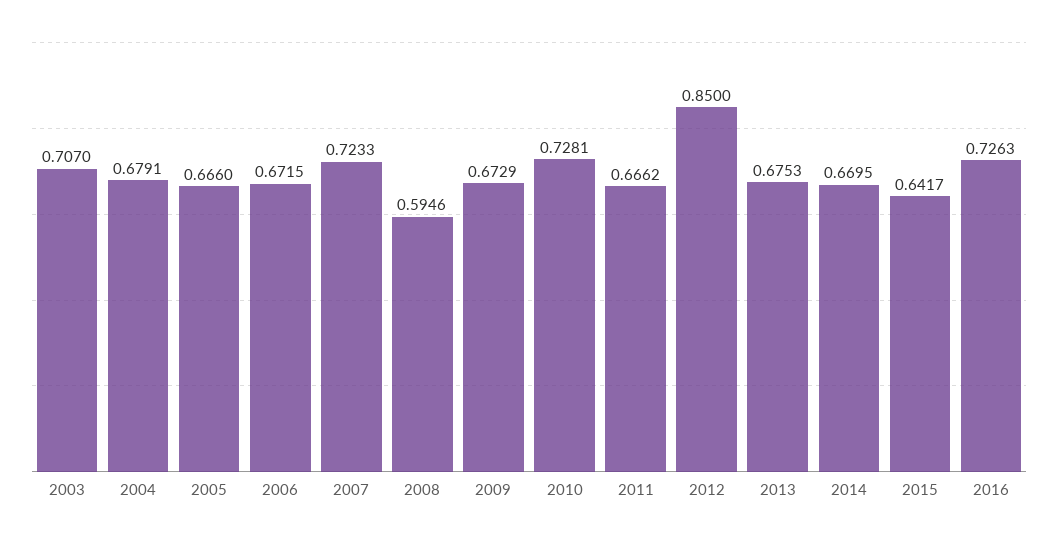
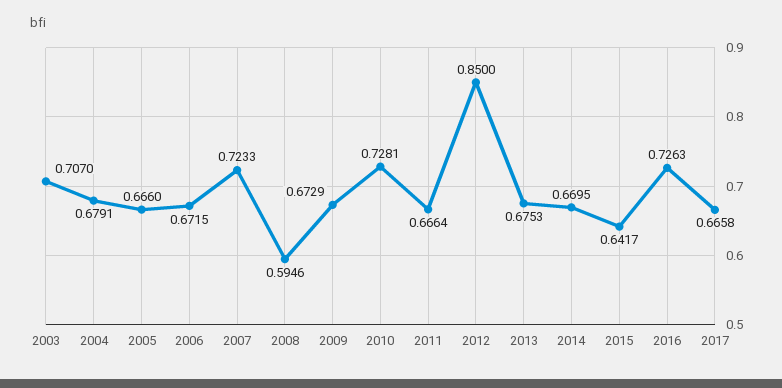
2011: 0.6662 -> 0.6664
2017: none -> 0.6658

